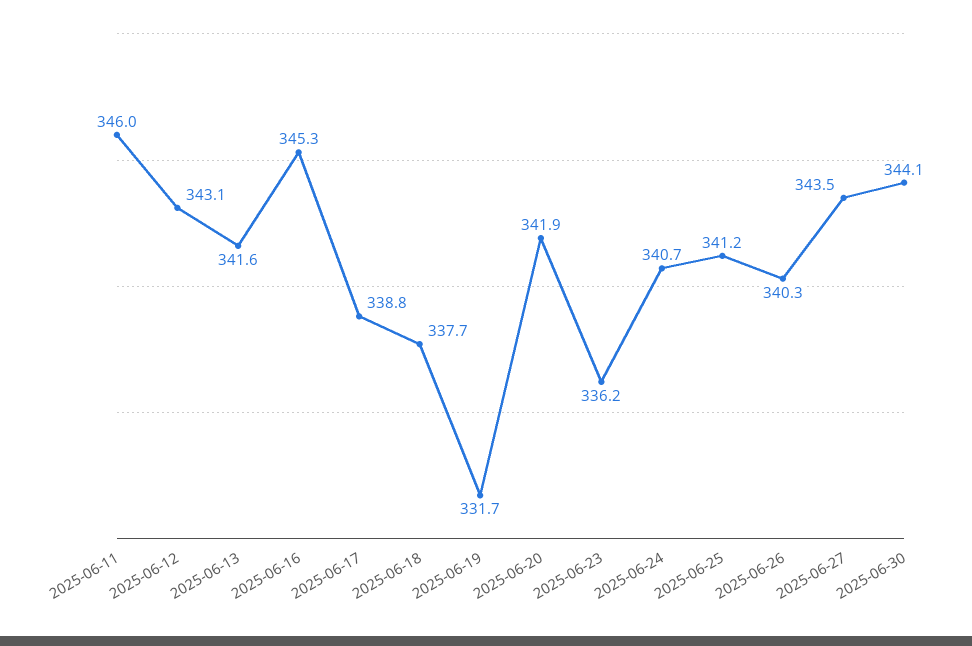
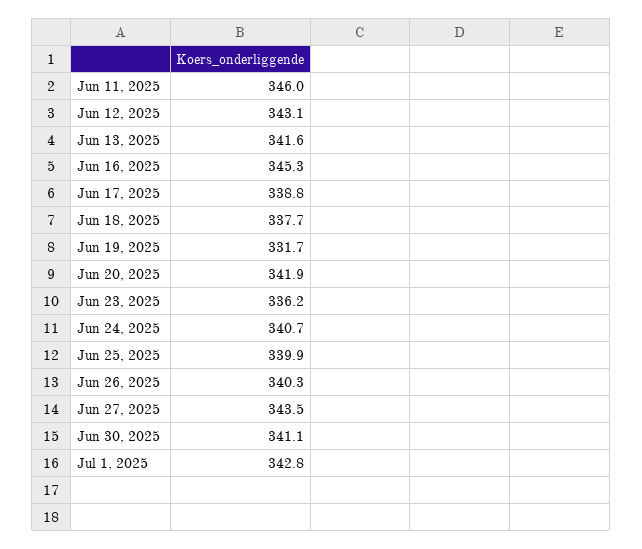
2025-06-25: 341.2 -> 339.9
2025-06-30: 344.1 -> 341.1
Jul 1, 2025: none -> 342.8

